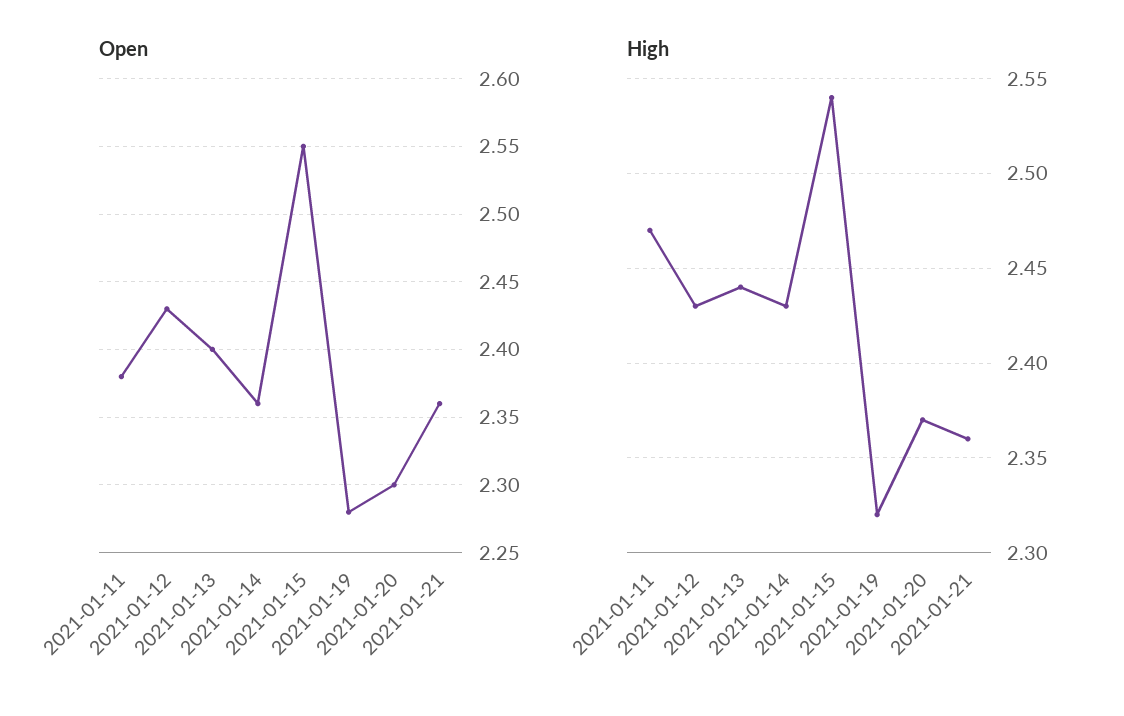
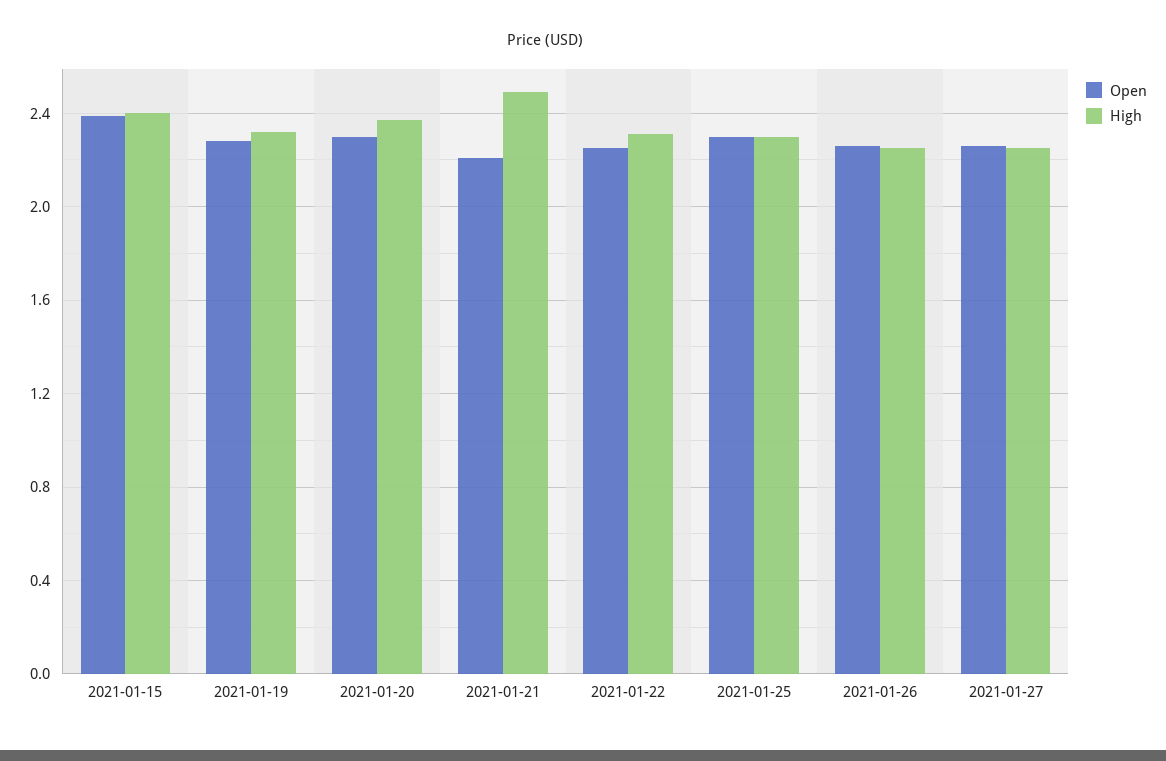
Open, 2021-01-11: 2.38 -> none
Open, 2021-01-12: 2.43 -> none
Open, 2021-01-13: 2.4 -> none
Open, 2021-01-14: 2.36 -> none
Open, 2021-01-15: 2.55 -> 2.4
Open, 2021-01-21: 2.36 -> 2.2
High, 2021-01-11: 2.47 -> none
High, 2021-01-12: 2.43 -> none
High, 2021-01-13: 2.44 -> none
High, 2021-01-14: 2.43 -> none
High, 2021-01-15: 2.54 -> 2.4
High, 2021-01-21: 2.36 -> 2.5
Open, 2021-01-22: none -> 2.25
High, 2021-01-22: none -> 2.3
Open, 2021-01-25: none -> 2.3
High, 2021-01-25: none -> 2.3
Open, 2021-01-26: none -> 2.25
High, 2021-01-26: none -> 2.25
Open, 2021-01-27: none -> 2.25
High, 2021-01-27: none -> 2.25

